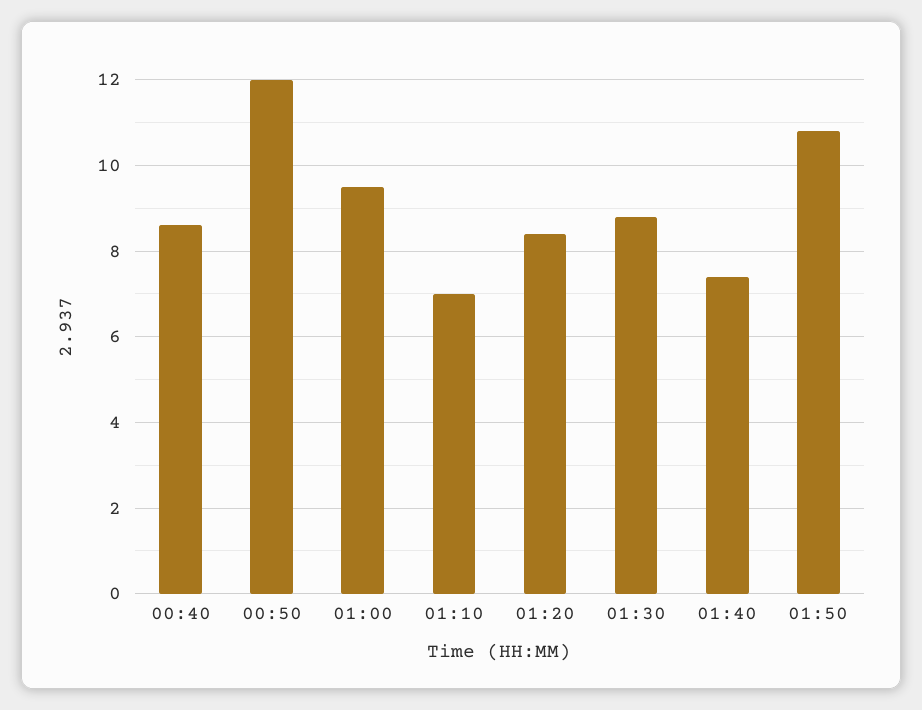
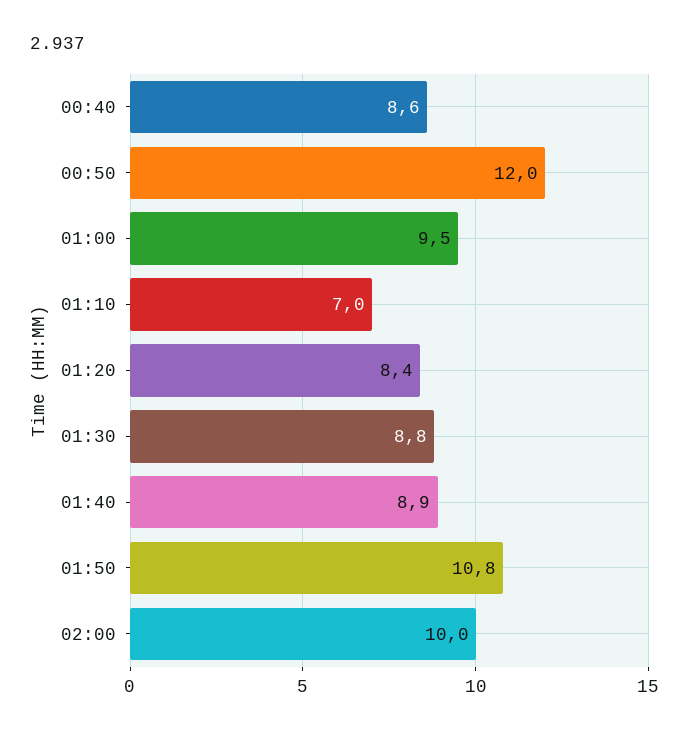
01:40: 7.5 -> 8.9
02:00: none -> 10

